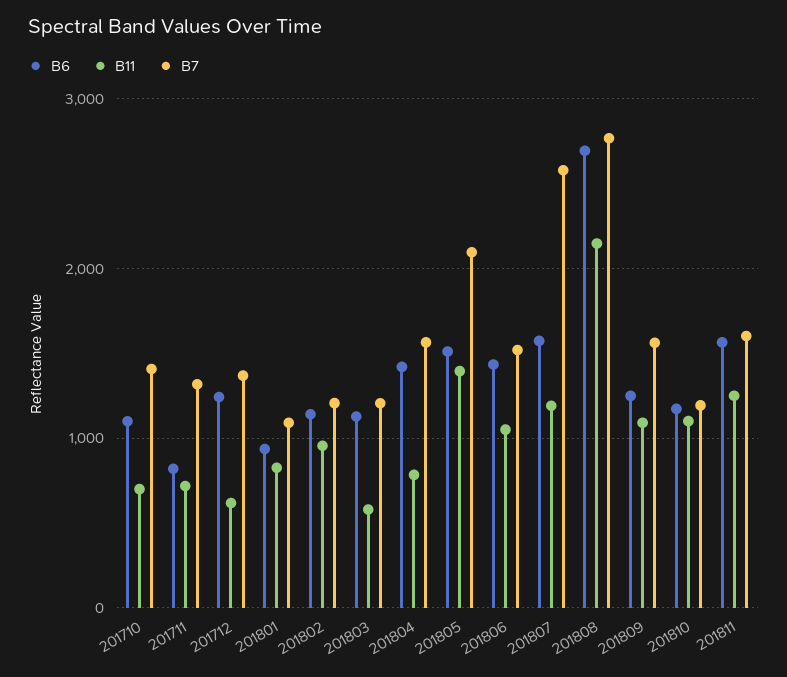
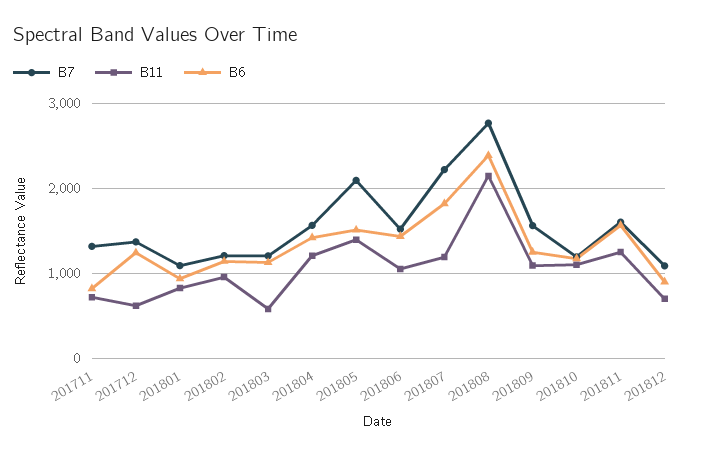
B6, 201710: 1100 -> none
B11, 201710: 700 -> none
B7, 201710: 1400 -> none
B11, 201804: 800 -> 1200
B6, 201807: 1600 -> 1800
B7, 201807: 2600 -> 2200
B6, 201808: 2700 -> 2400
B7, 201812: none -> 1100
B11, 201812: none -> 700
B6, 201812: none -> 900

